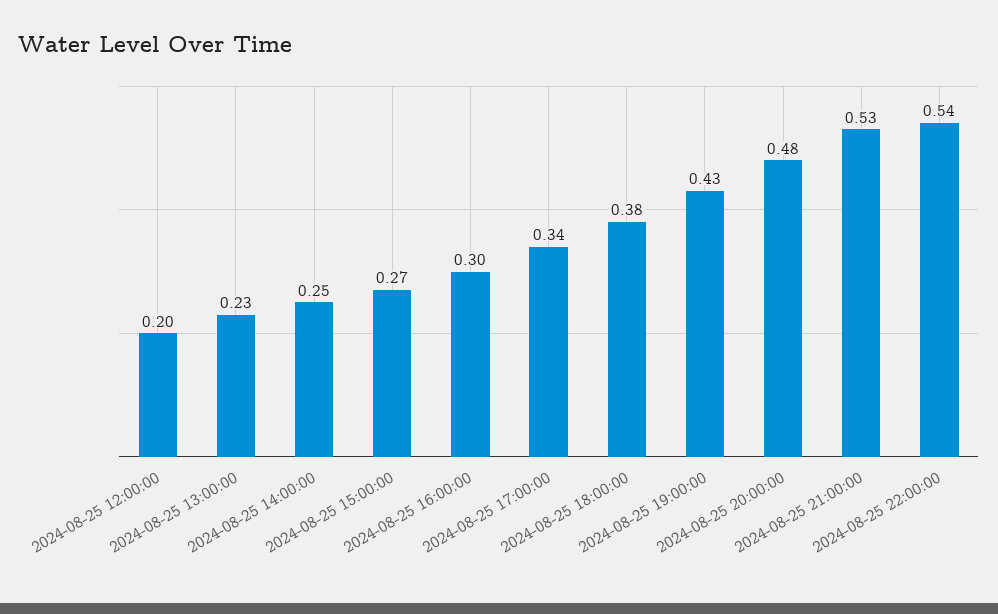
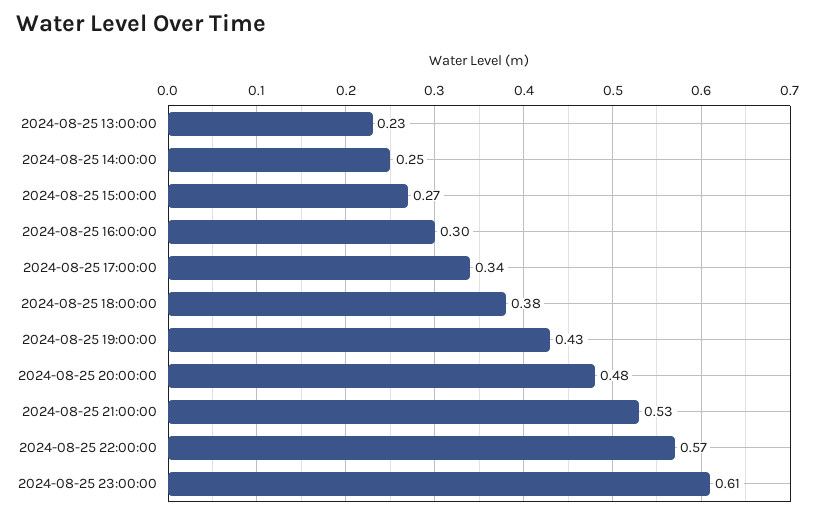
2024-08-25 12:00:00: 0.2 -> none
2024-08-25 22:00:00: 0.54 -> 0.57
2024-08-25 23:00:00: none -> 0.61

